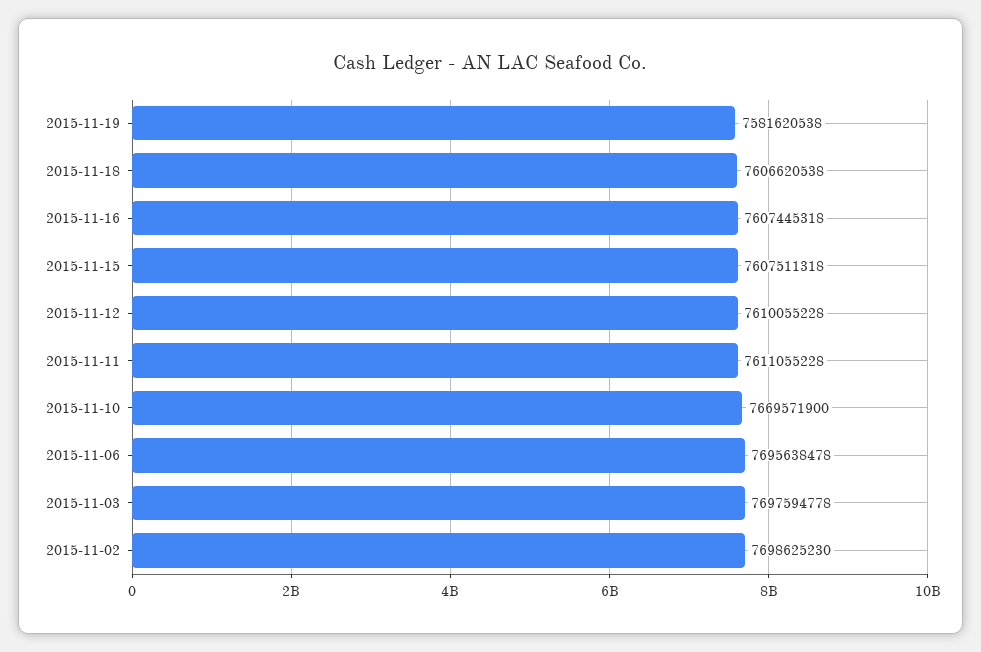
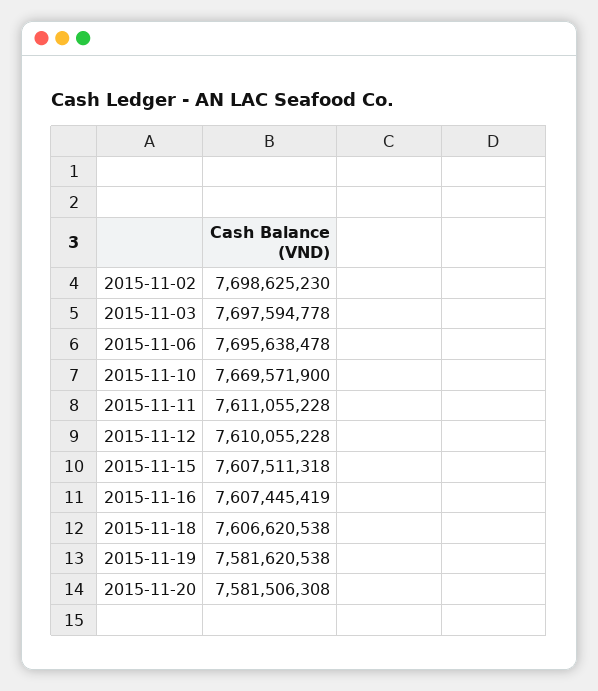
2015-11-16: 7607445318 -> 7607445419
2015-11-20: none -> 7581506308

